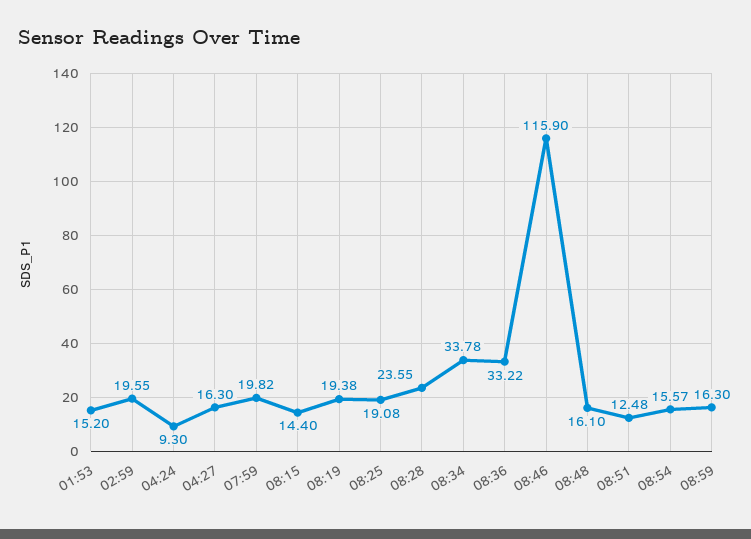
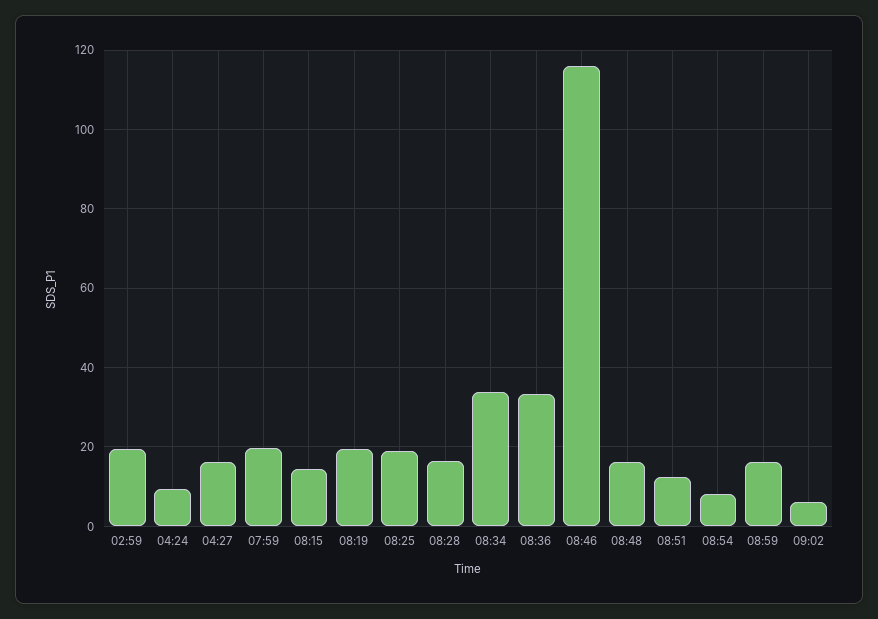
01:53: 15.2 -> none
08:28: 23.55 -> 16
08:54: 15.57 -> 8
09:02: none -> 6

